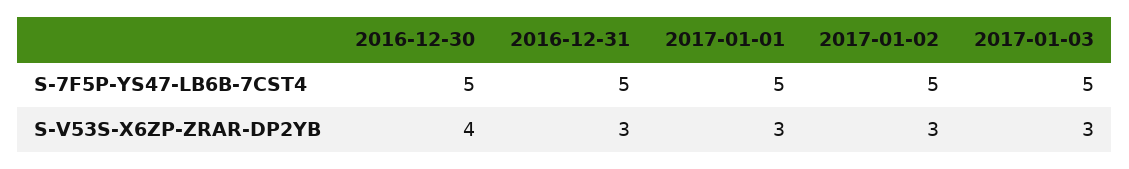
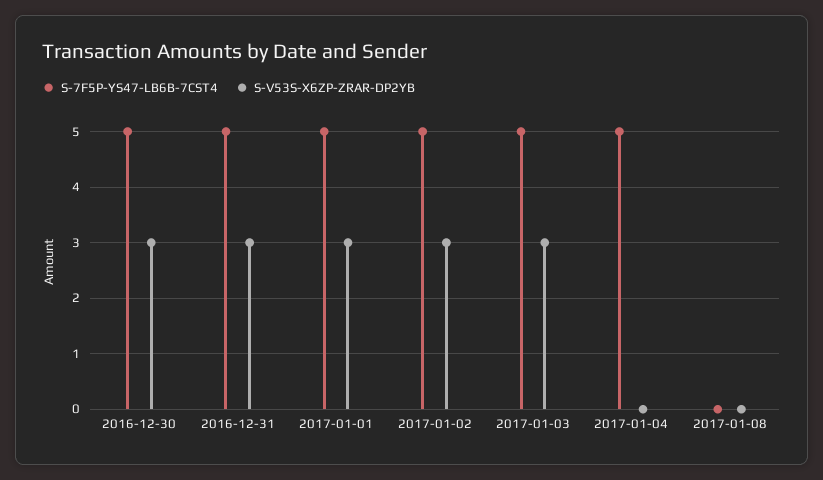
S-V53S-X6ZP-ZRAR-DP2YB, 2016-12-30: 4 -> 3
S-7F5P-YS47-LB6B-7CST4, 2017-01-04: none -> 5
S-V53S-X6ZP-ZRAR-DP2YB, 2017-01-04: none -> 0
S-7F5P-YS47-LB6B-7CST4, 2017-01-08: none -> 0
S-V53S-X6ZP-ZRAR-DP2YB, 2017-01-08: none -> 0

